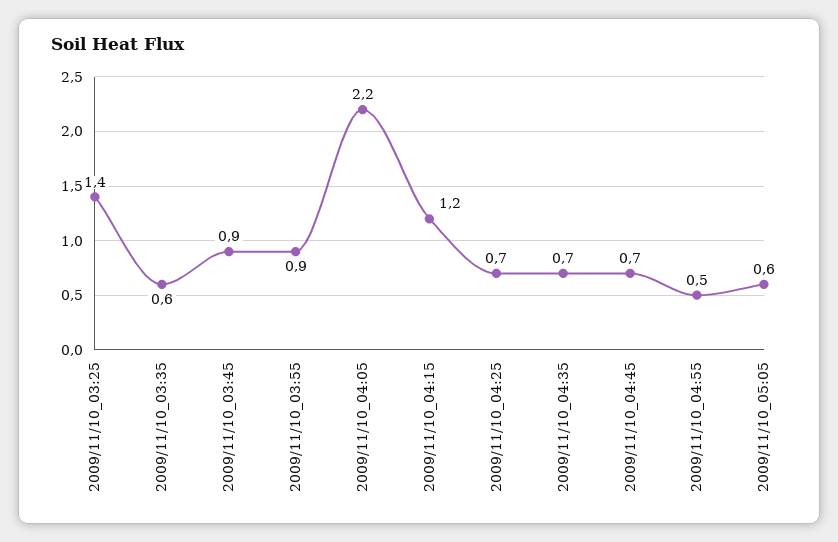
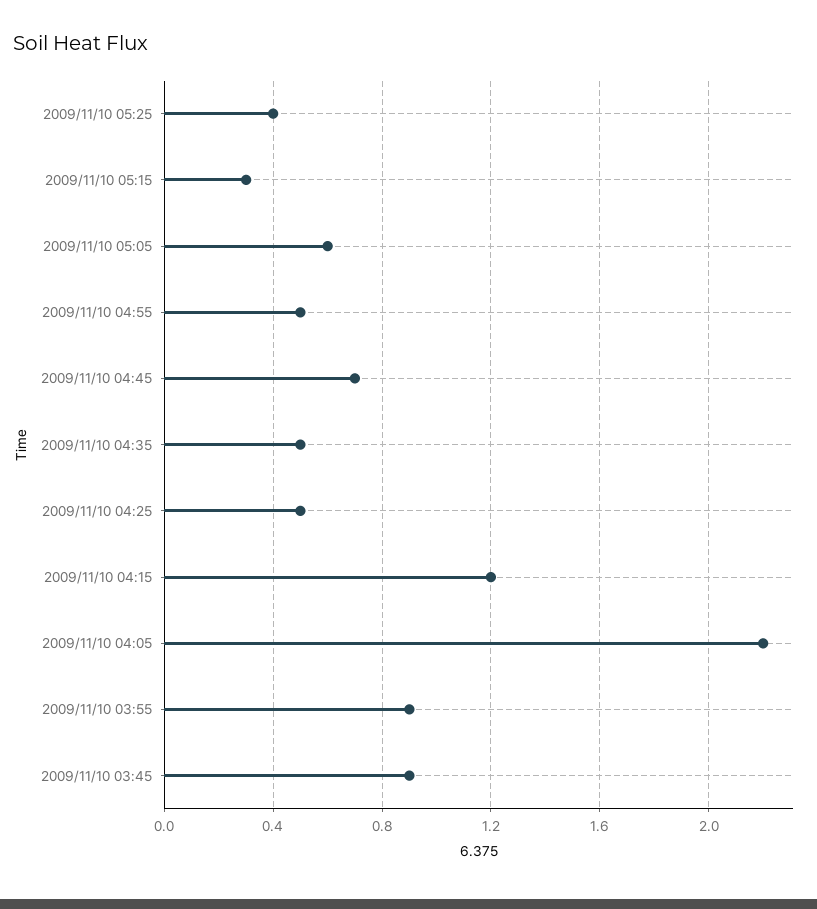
2009/11/10_03:25: 1.4 -> none
2009/11/10_03:35: 0.6 -> none
2009/11/10_04:25: 0.7 -> 0.5
2009/11/10_04:35: 0.7 -> 0.5
2009/11/10 05:25: none -> 0.4
2009/11/10 05:15: none -> 0.3

